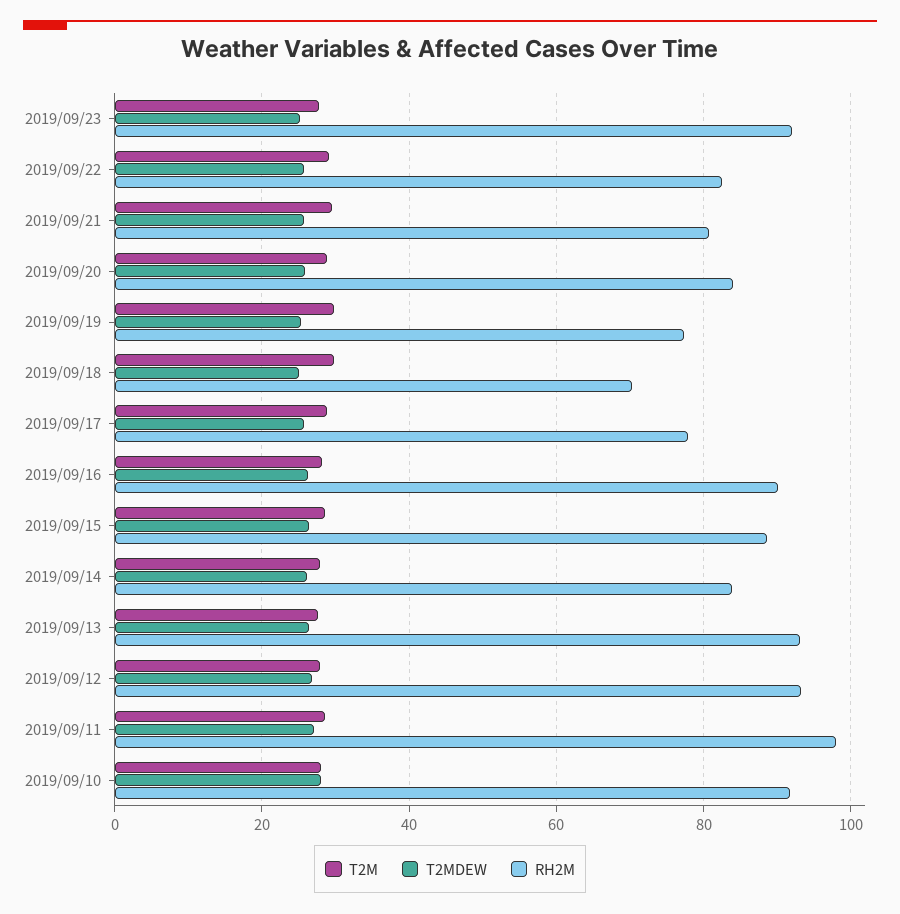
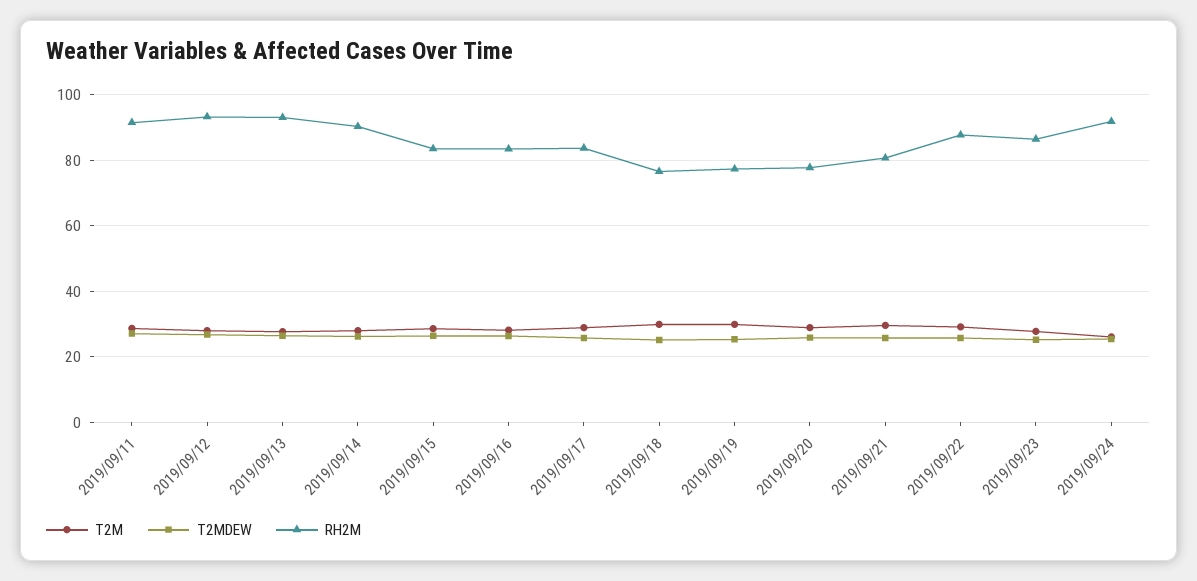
RH2M, 2019/09/23: 92 -> 86
RH2M, 2019/09/22: 82 -> 88
RH2M, 2019/09/20: 84 -> 78
RH2M, 2019/09/18: 70 -> 76
RH2M, 2019/09/17: 78 -> 84
RH2M, 2019/09/16: 90 -> 84
RH2M, 2019/09/15: 88 -> 84
RH2M, 2019/09/14: 84 -> 90
RH2M, 2019/09/11: 98 -> 92
T2M, 2019/09/10: 28 -> none
T2MDEW, 2019/09/10: 28 -> none
RH2M, 2019/09/10: 92 -> none
T2M, 2019/09/24: none -> 26
T2MDEW, 2019/09/24: none -> 26
RH2M, 2019/09/24: none -> 92

